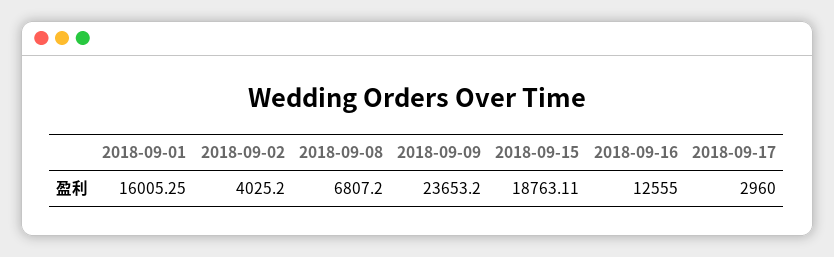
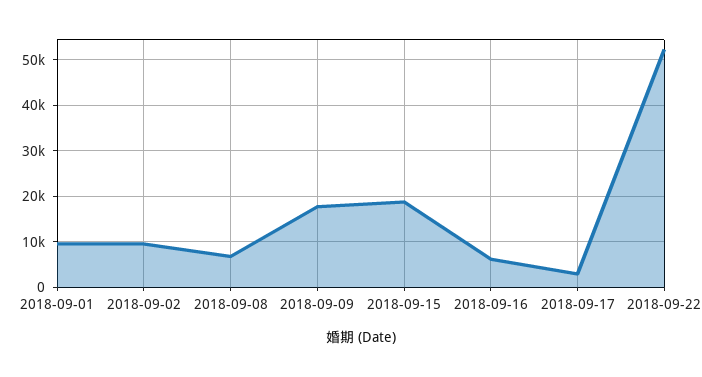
2018-09-01: 16005.25 -> 10000
2018-09-02: 4025.2 -> 10000
2018-09-09: 23653.2 -> 18000
2018-09-16: 12555 -> 6000
2018-09-22: none -> 52000

